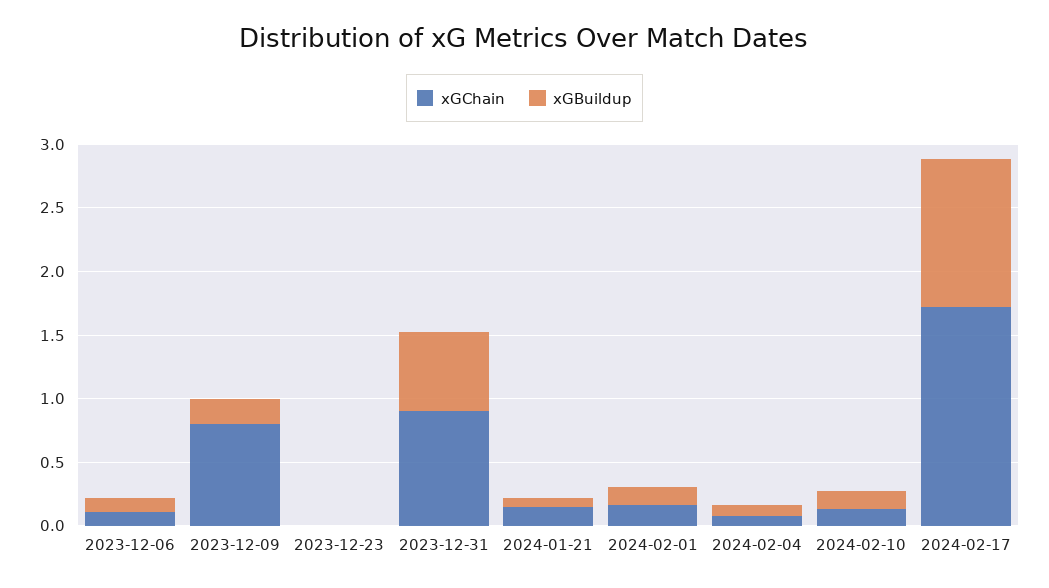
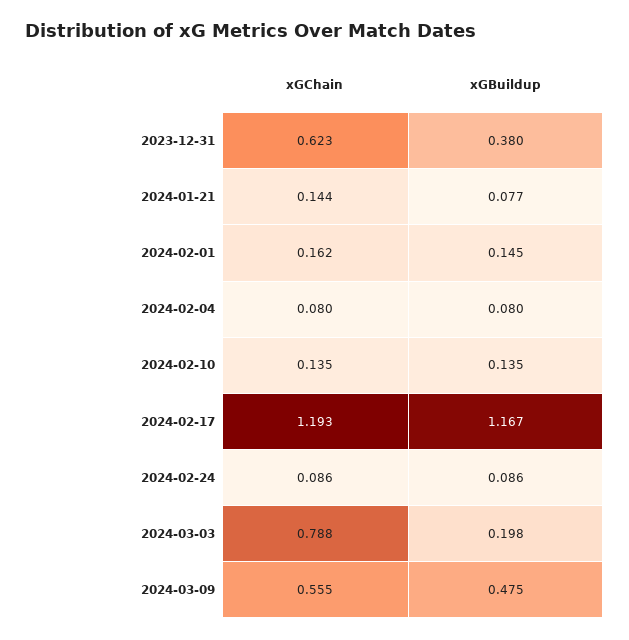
xGChain, 2023-12-06: 0.1 -> none
xGBuildup, 2023-12-06: 0.1 -> none
xGChain, 2023-12-09: 0.8 -> none
xGBuildup, 2023-12-09: 0.2 -> none
xGChain, 2023-12-23: 0 -> none
xGBuildup, 2023-12-23: 0 -> none
xGChain, 2023-12-31: 0.9 -> 0.623
xGBuildup, 2023-12-31: 0.6 -> 0.38
xGChain, 2024-02-17: 1.7 -> 1.193
xGChain, 2024-02-24: none -> 0.086
xGBuildup, 2024-02-24: none -> 0.086
xGChain, 2024-03-03: none -> 0.788
xGBuildup, 2024-03-03: none -> 0.198
xGChain, 2024-03-09: none -> 0.555
xGBuildup, 2024-03-09: none -> 0.475

